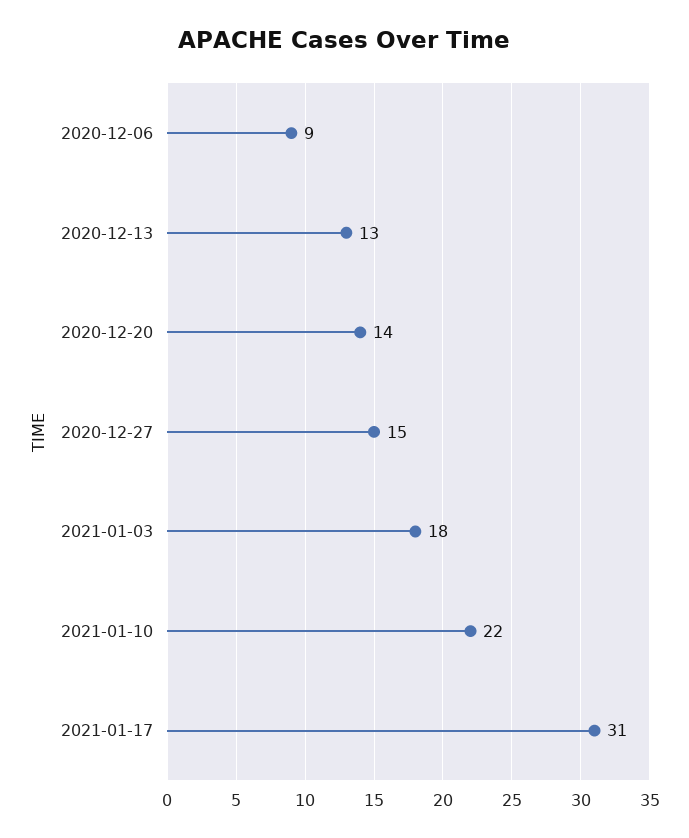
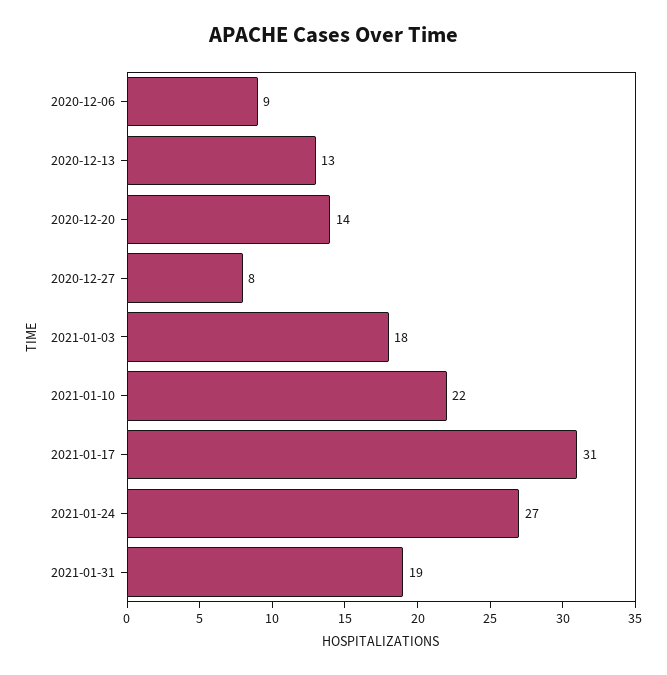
2020-12-27: 15 -> 8
2021-01-24: none -> 27
2021-01-31: none -> 19

